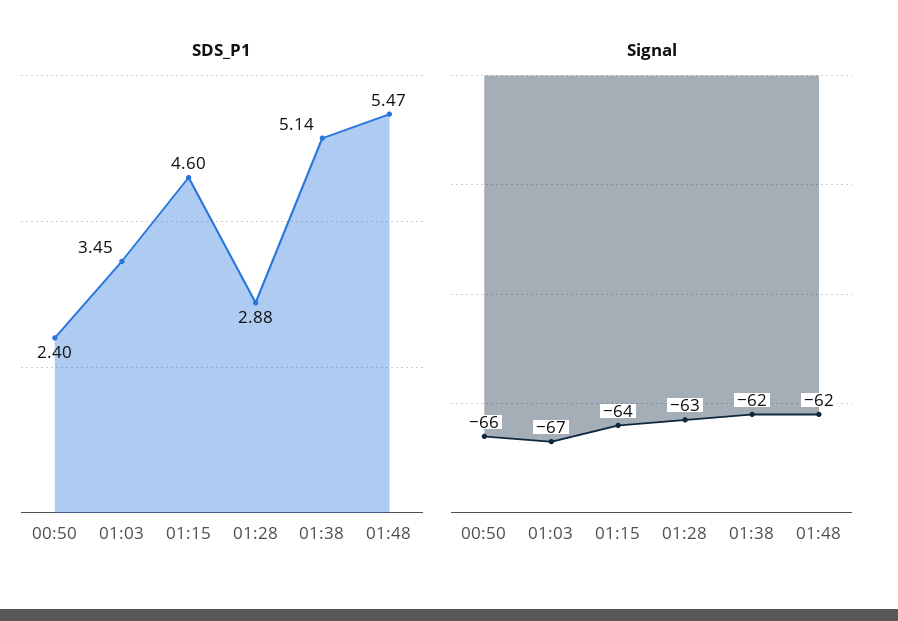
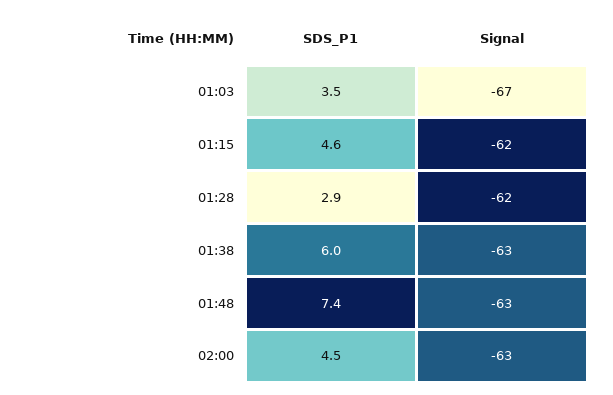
SDS_P1, 00:50: 2.4 -> none
SDS_P1, 01:38: 5.14 -> 6
SDS_P1, 01:48: 5.47 -> 7.4
Signal, 00:50: -66 -> none
Signal, 01:15: -64 -> -62
Signal, 01:28: -63 -> -62
Signal, 01:38: -62 -> -63
Signal, 01:48: -62 -> -63
SDS_P1, 02:00: none -> 4.5
Signal, 02:00: none -> -63

